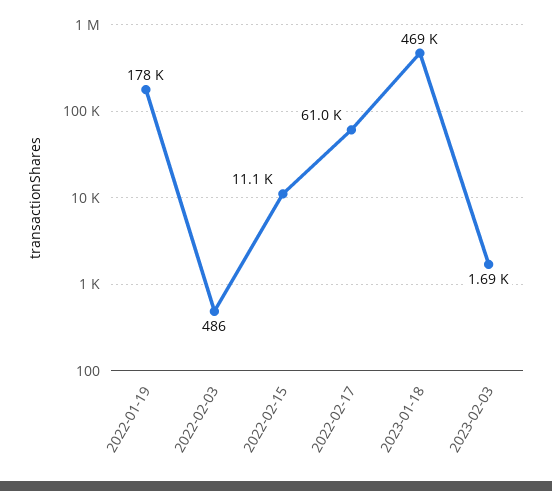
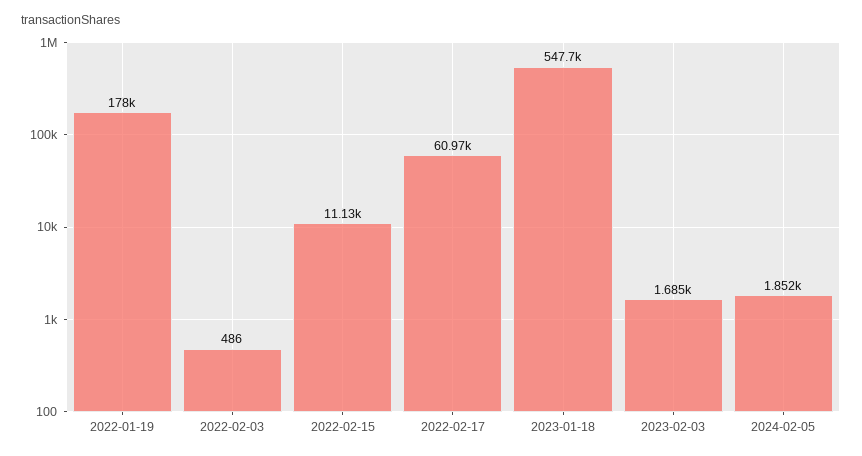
2023-01-18: 469000 -> 547700
2024-02-05: none -> 1852

